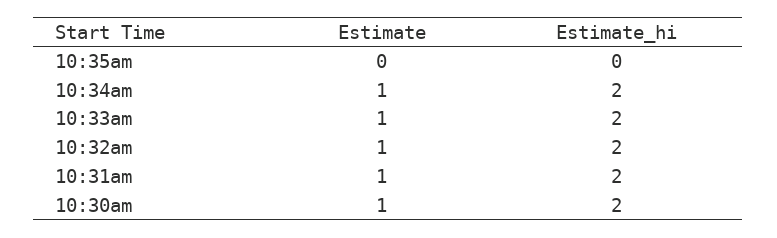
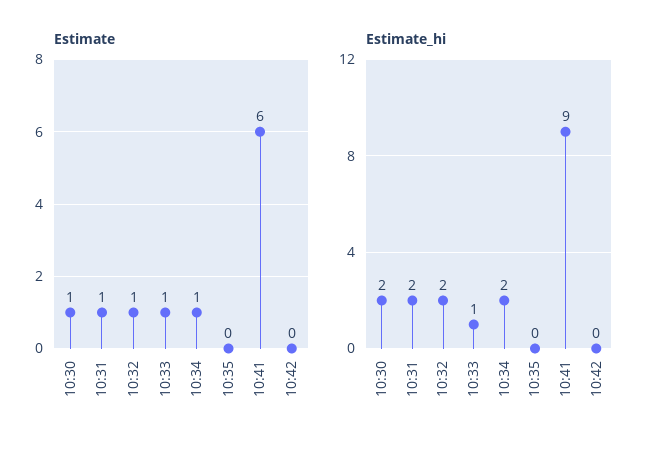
Estimate_hi, 10:33am: 2 -> 1
Estimate, 10:41: none -> 6
Estimate, 10:42: none -> 0
Estimate_hi, 10:41: none -> 9
Estimate_hi, 10:42: none -> 0

